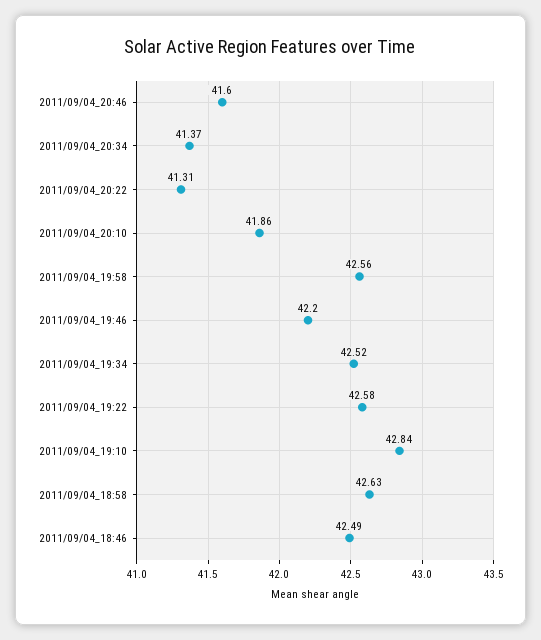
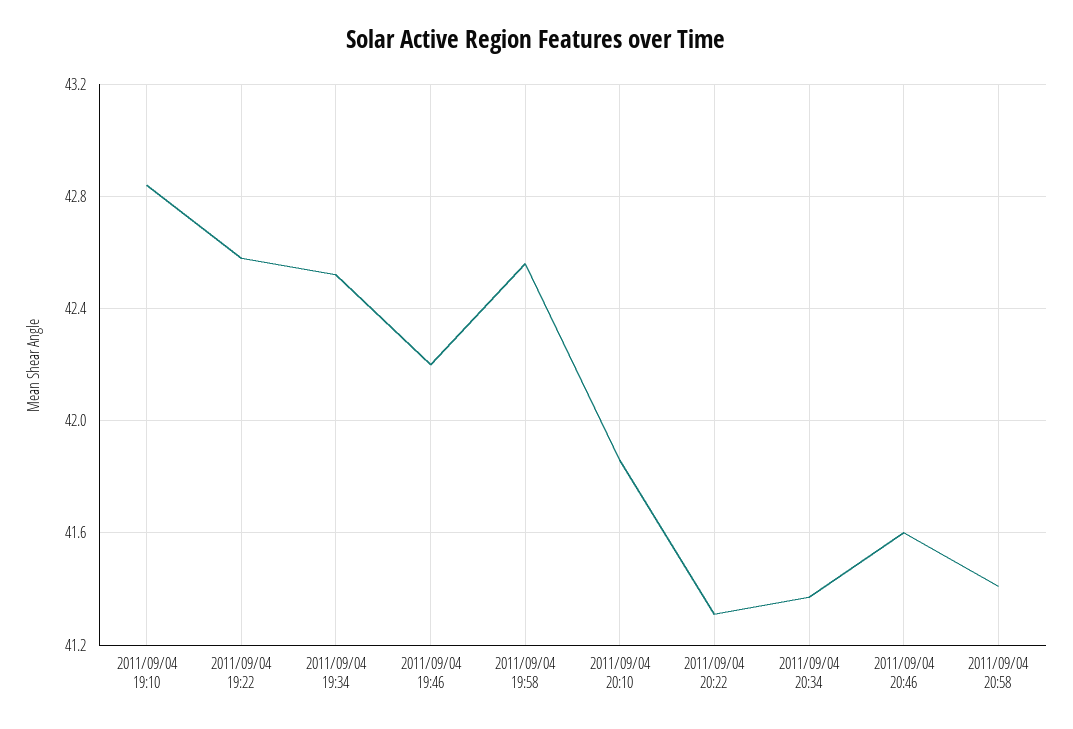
2011/09/04_18:58: 42.63 -> none
2011/09/04_18:46: 42.49 -> none
2011/09/04 20:58: none -> 41.4

